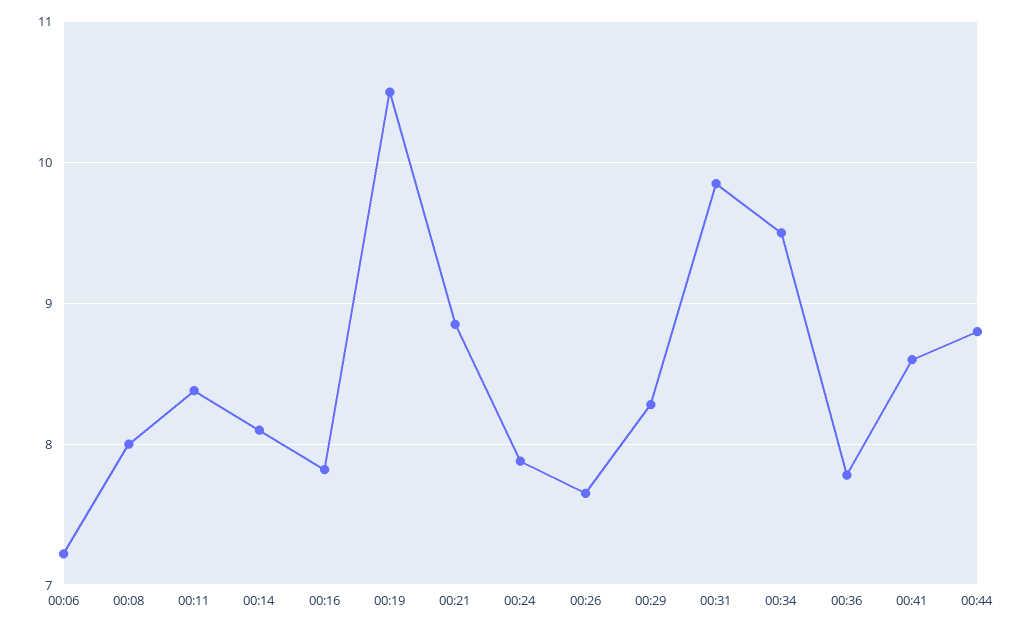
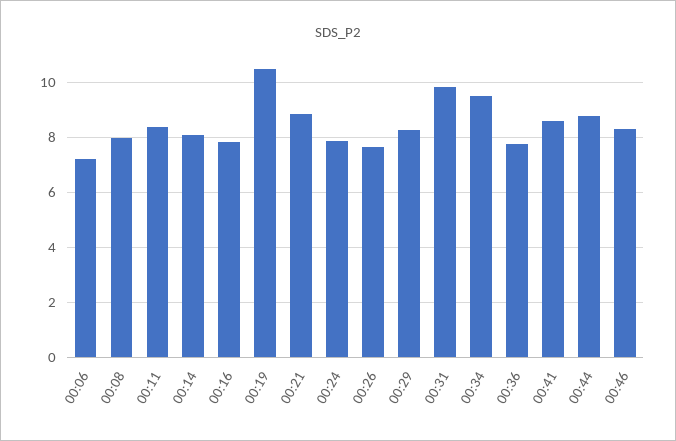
00:46: none -> 8.25

